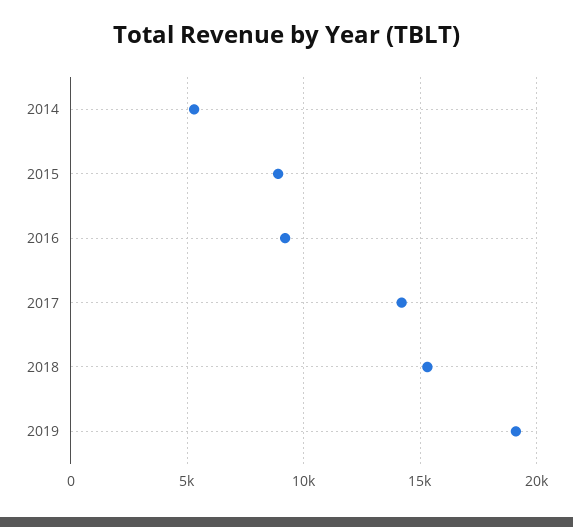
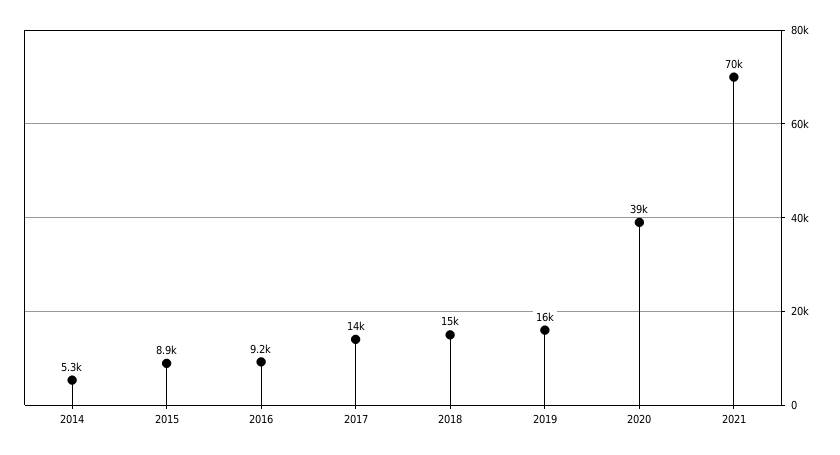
2019: 19000 -> 16000
2020: none -> 39000
2021: none -> 70000

